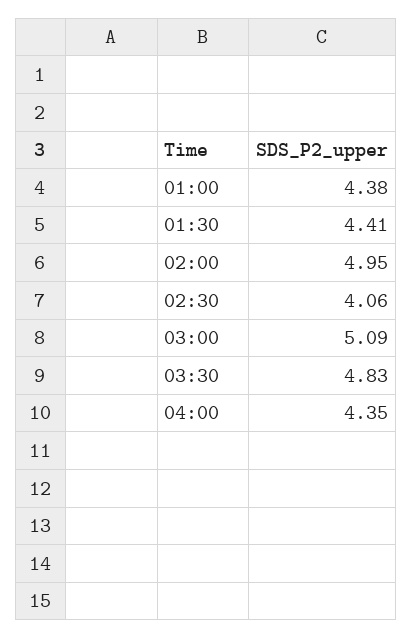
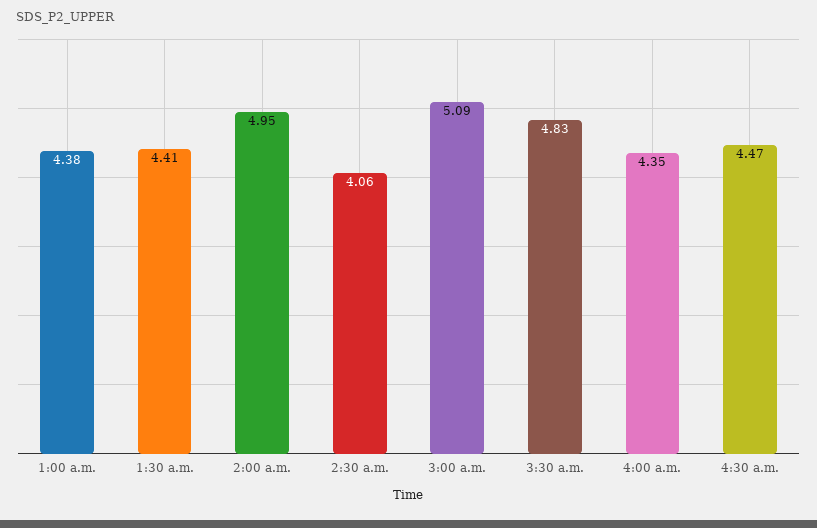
4:30 a.m.: none -> 4.47

